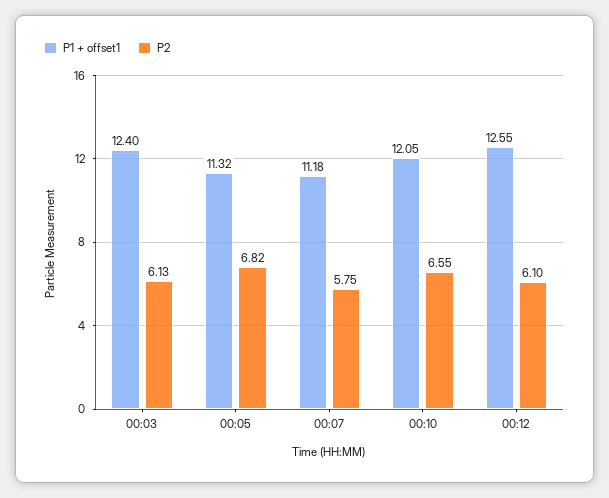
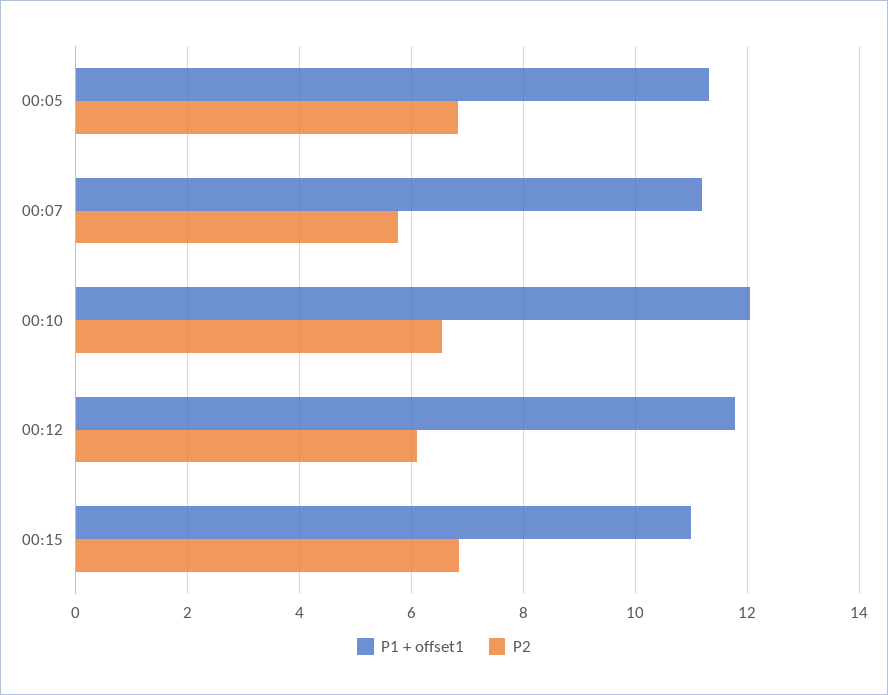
P1 + offset1, 00:03: 12.4 -> none
P2, 00:03: 6.13 -> none
P1 + offset1, 00:12: 12.55 -> 11.8
P1 + offset1, 00:15: none -> 11
P2, 00:15: none -> 6.8

